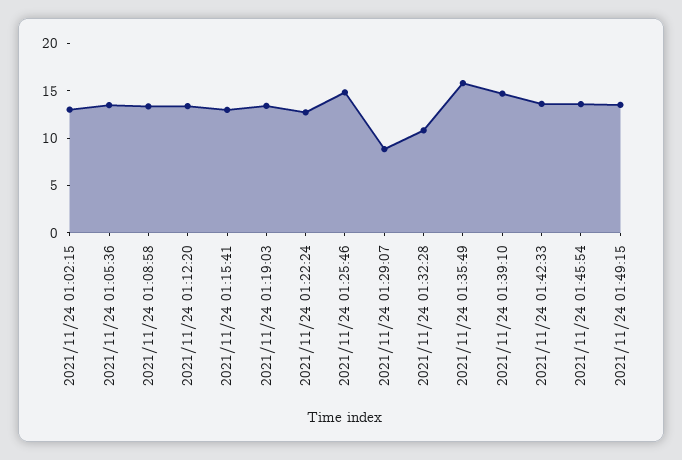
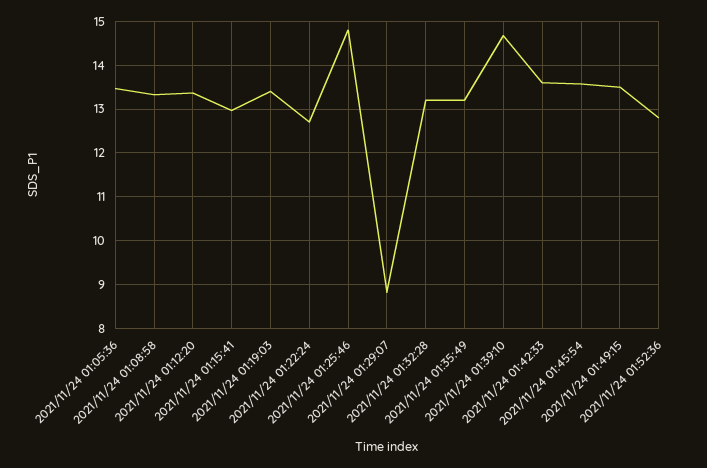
2021/11/24 01:02:15: 13 -> none
2021/11/24 01:32:28: 11 -> 13.2
2021/11/24 01:35:49: 16 -> 13.2
2021/11/24 01:52:36: none -> 12.8

